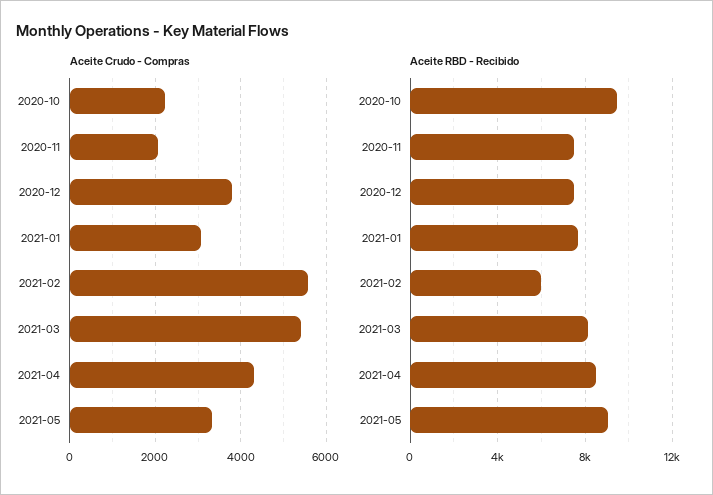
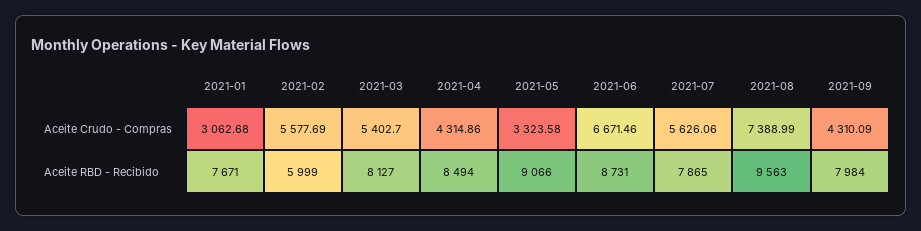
Aceite Crudo - Compras, 2020-10: 2200 -> none
Aceite Crudo - Compras, 2020-11: 2000 -> none
Aceite Crudo - Compras, 2020-12: 3800 -> none
Aceite RBD - Recibido, 2020-10: 9500 -> none
Aceite RBD - Recibido, 2020-11: 7500 -> none
Aceite RBD - Recibido, 2020-12: 7500 -> none
Aceite Crudo - Compras, 2021-06: none -> 6671.46
Aceite Crudo - Compras, 2021-07: none -> 5626.06
Aceite Crudo - Compras, 2021-08: none -> 7388.99
Aceite Crudo - Compras, 2021-09: none -> 4310.09
Aceite RBD - Recibido, 2021-06: none -> 8731
Aceite RBD - Recibido, 2021-07: none -> 7865
Aceite RBD - Recibido, 2021-08: none -> 9563
Aceite RBD - Recibido, 2021-09: none -> 7984

